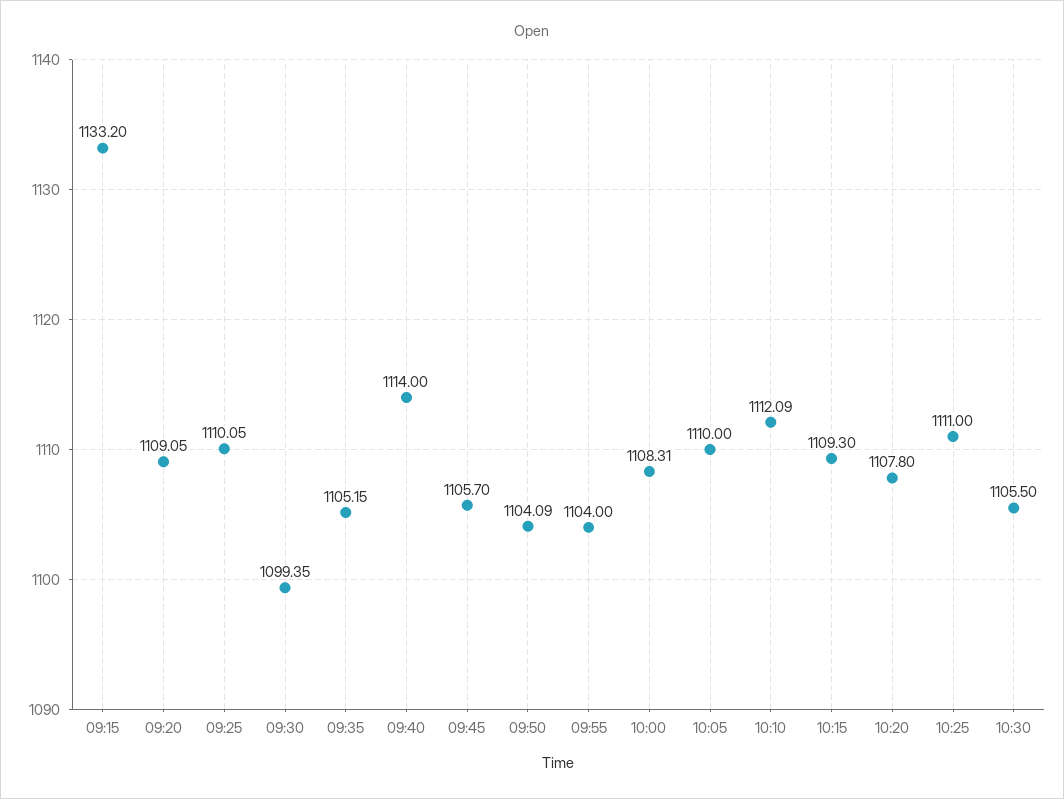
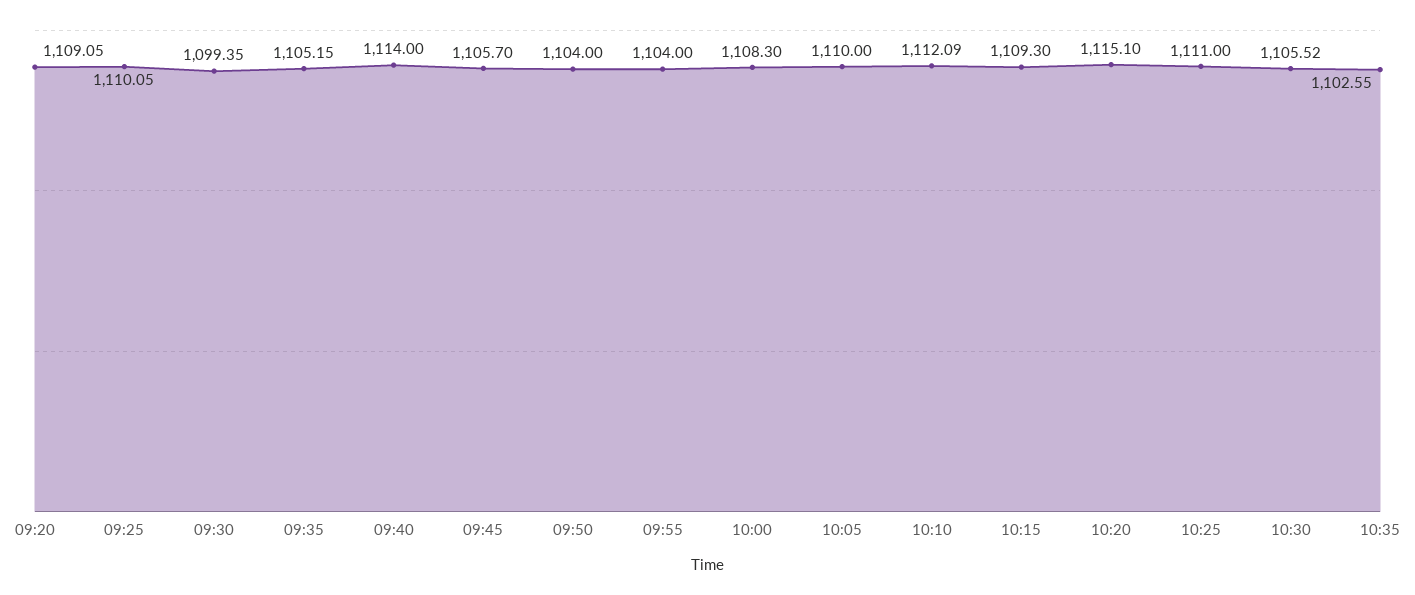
09:15: 1133.2 -> none
09:50: 1104.09 -> 1104
10:00: 1108.31 -> 1108.3
10:20: 1107.8 -> 1115.1
10:30: 1105.5 -> 1105.52
10:35: none -> 1102.55

